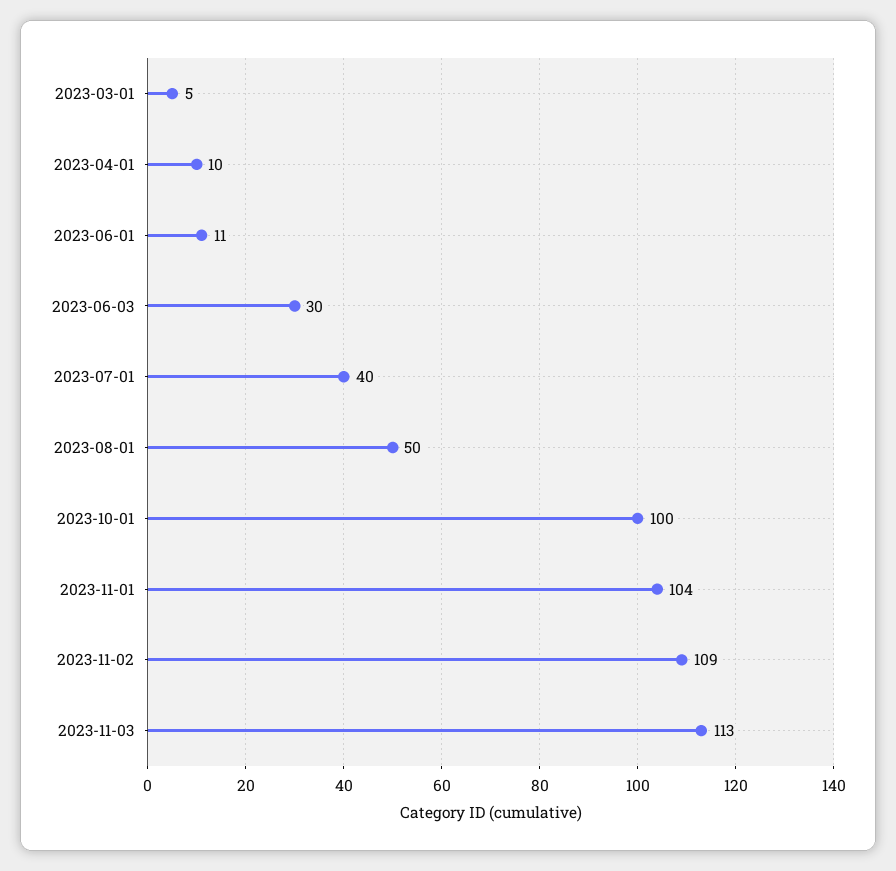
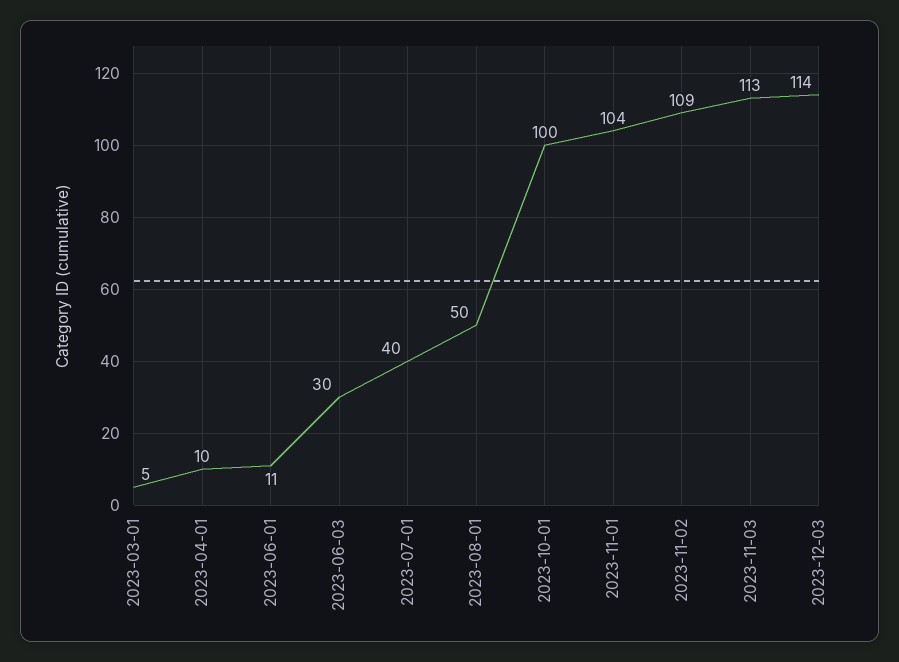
2023-12-03: none -> 114

